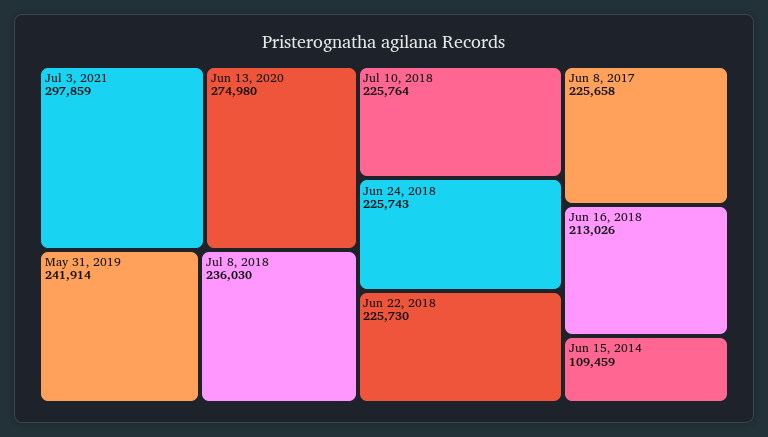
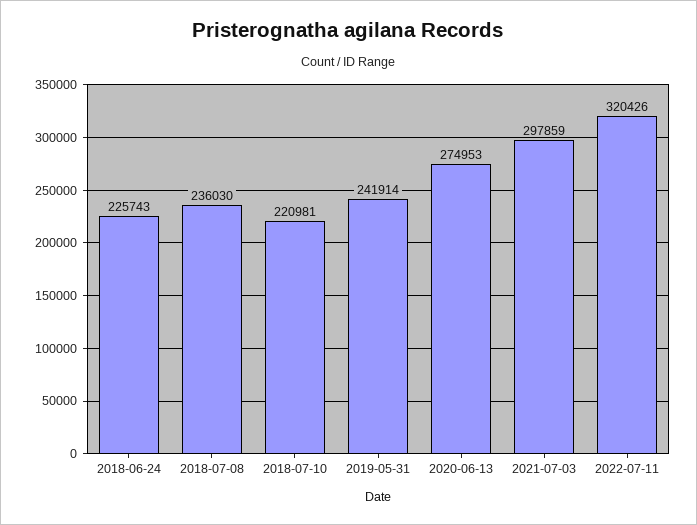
Jun 13, 2020: 274980 -> 274953
Jul 10, 2018: 225764 -> 220981
Jun 22, 2018: 225730 -> none
Jun 8, 2017: 225658 -> none
Jun 16, 2018: 213026 -> none
Jun 15, 2014: 109459 -> none
2022-07-11: none -> 320426

